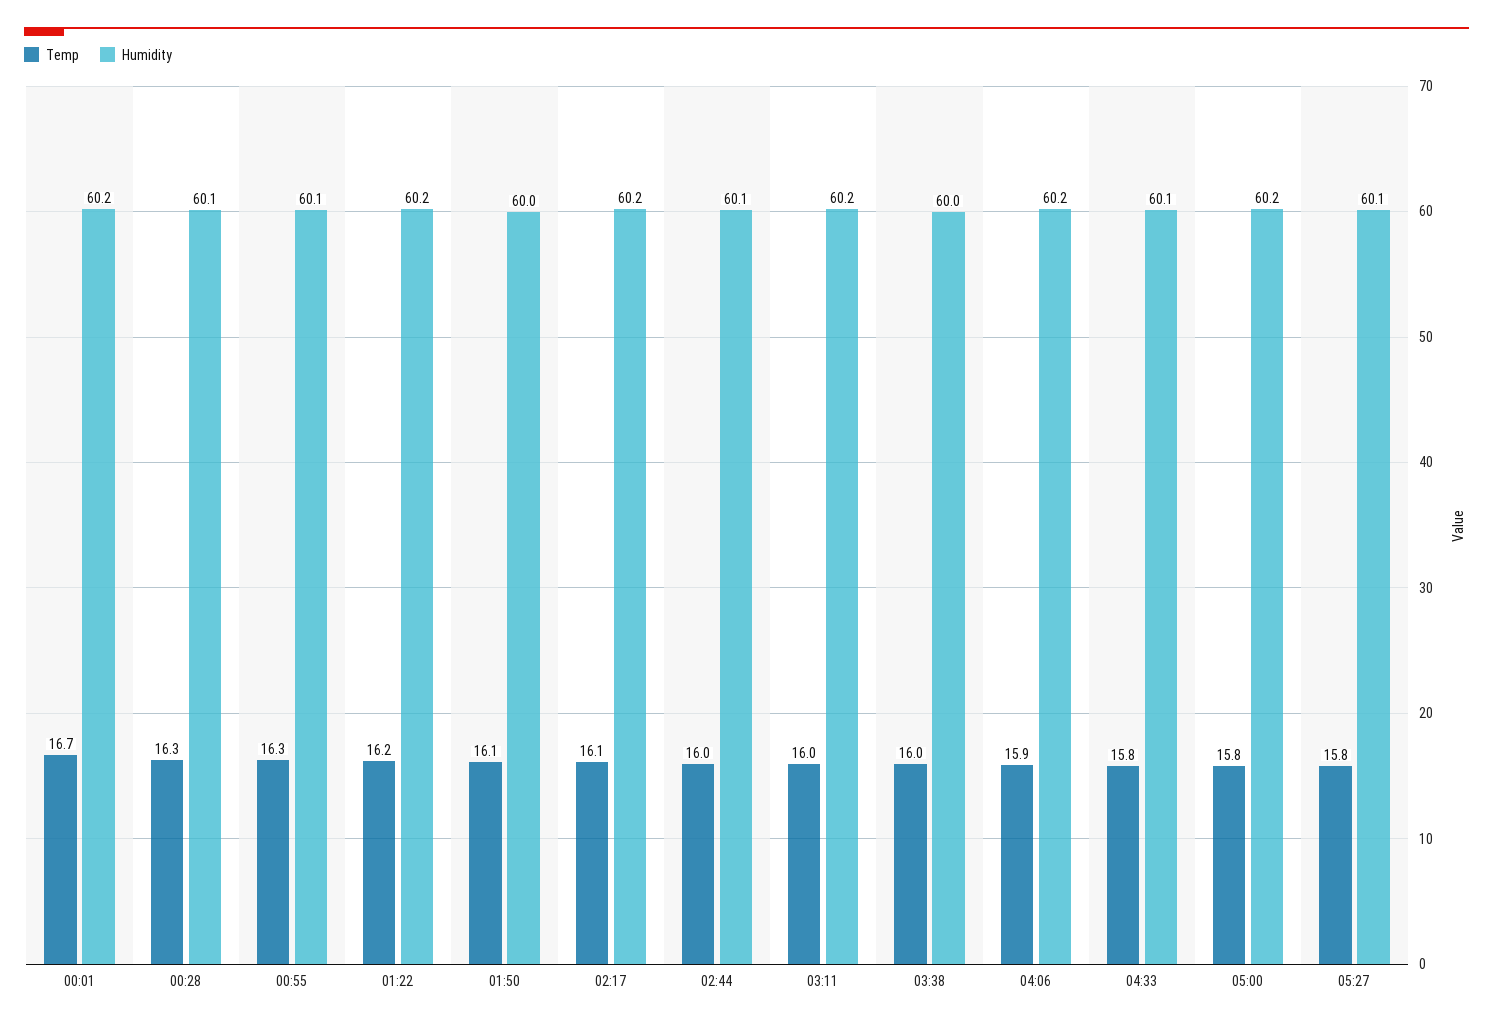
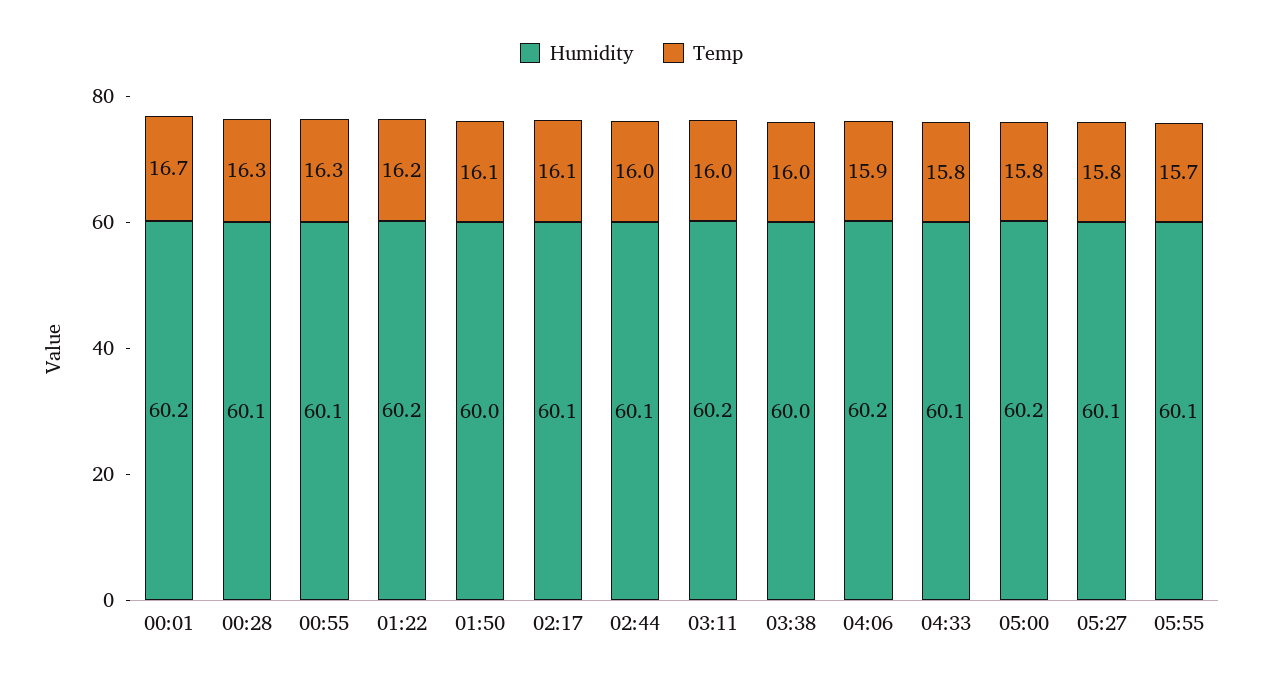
Humidity, 02:17: 60.2 -> 60.1
Humidity, 05:55: none -> 60.1
Temp, 05:55: none -> 15.7

